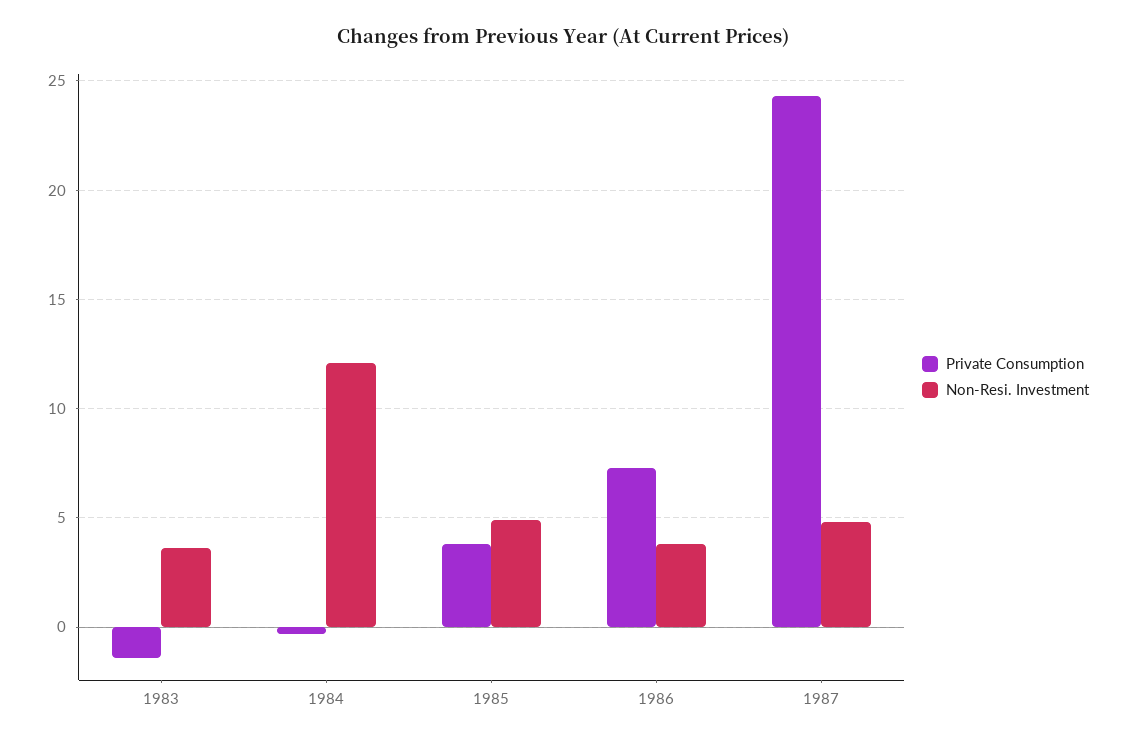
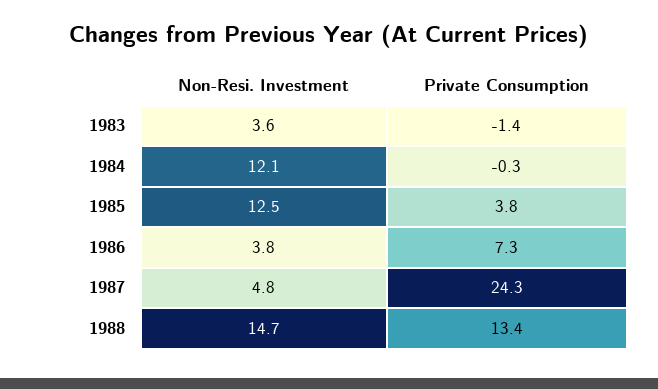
Non-Resi. Investment, 1985: 5 -> 12.5
Non-Resi. Investment, 1988: none -> 14.7
Private Consumption, 1988: none -> 13.4

